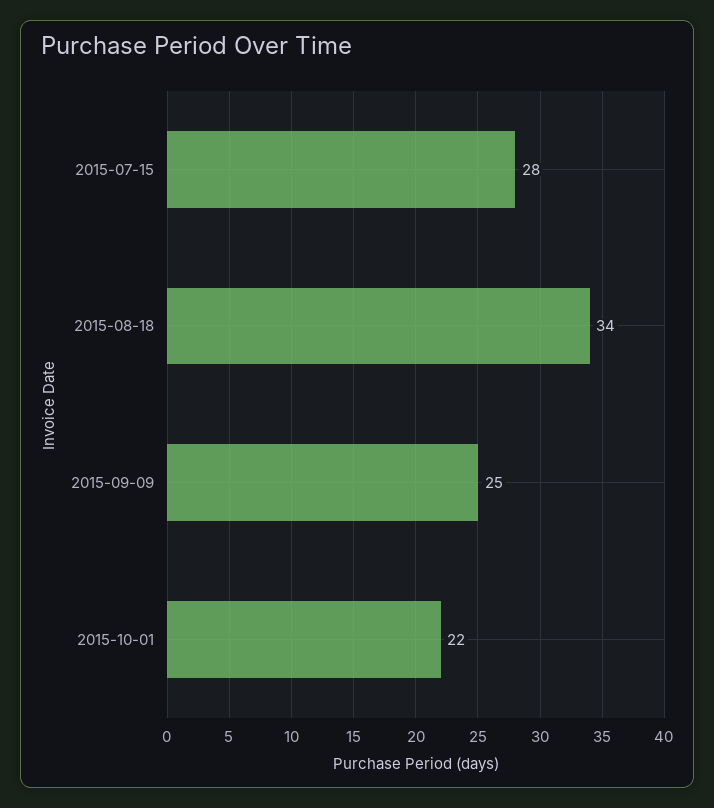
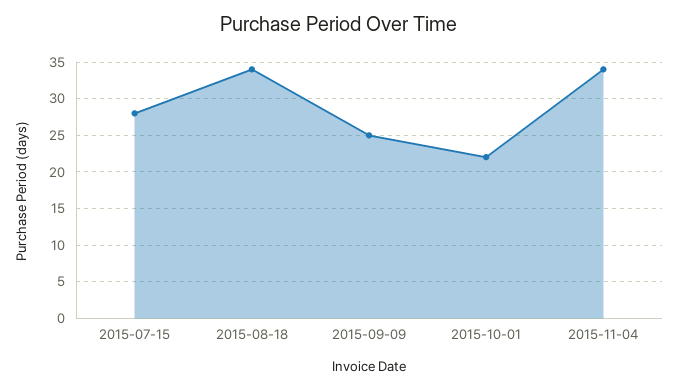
2015-11-04: none -> 34

